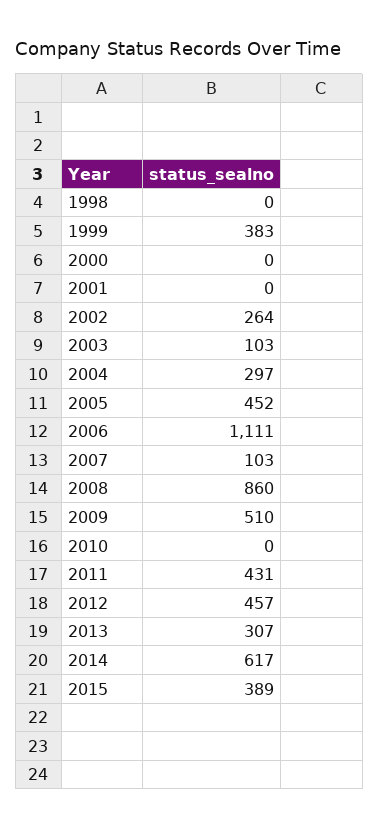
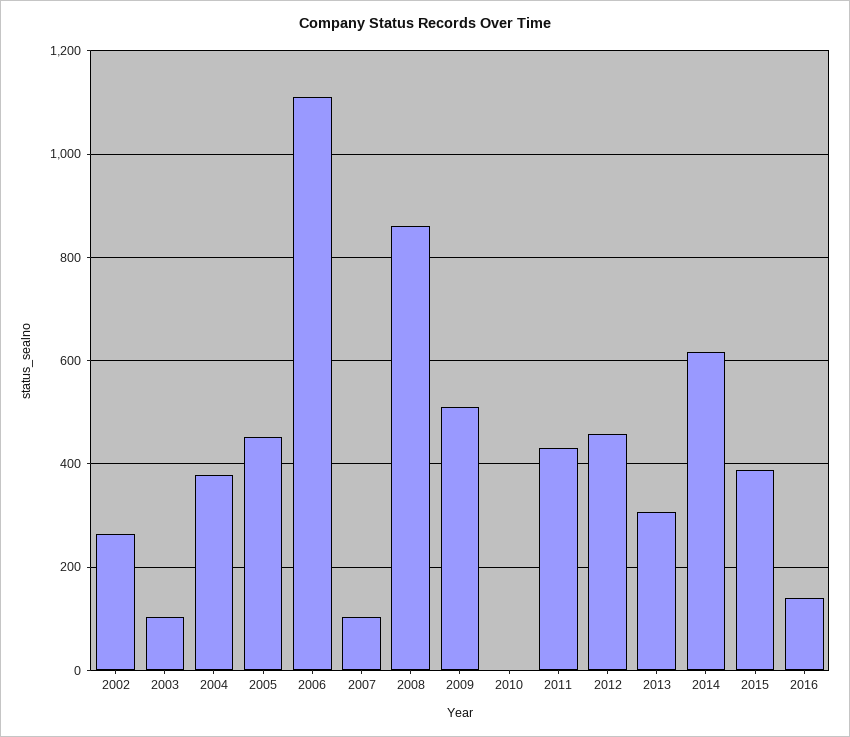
1998: 0 -> none
1999: 383 -> none
2000: 0 -> none
2001: 0 -> none
2004: 297 -> 380
2016: none -> 140

